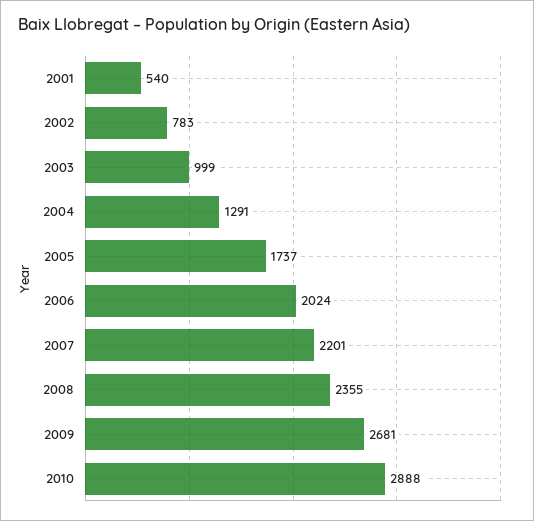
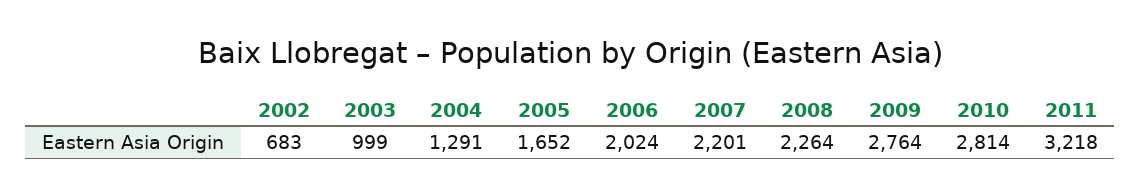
2001: 540 -> none
2002: 783 -> 683
2005: 1737 -> 1652
2008: 2355 -> 2264
2009: 2681 -> 2764
2010: 2888 -> 2814
2011: none -> 3218

